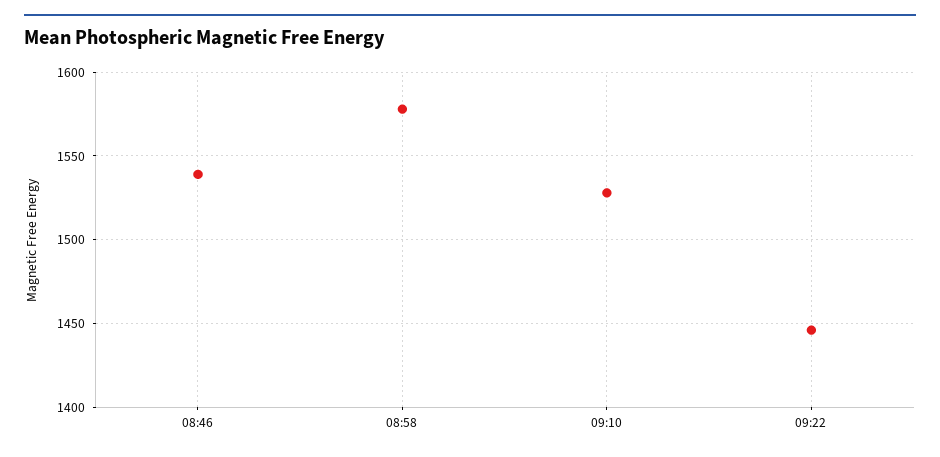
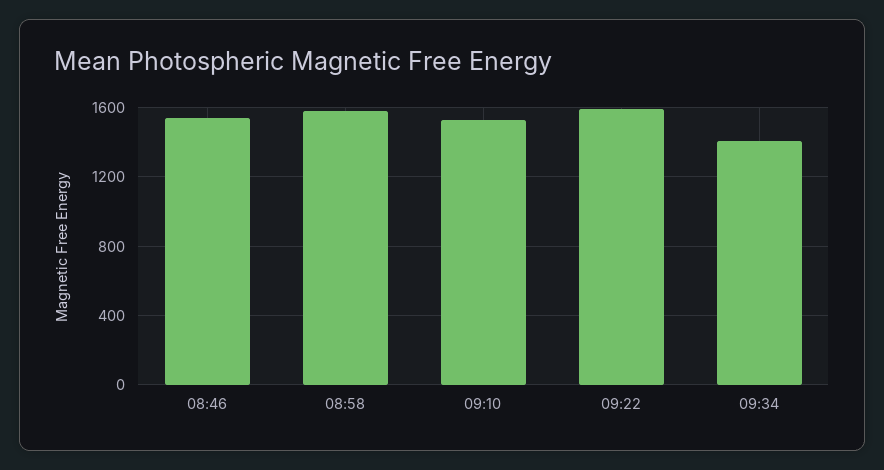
09:22: 1445 -> 1600
09:34: none -> 1400

